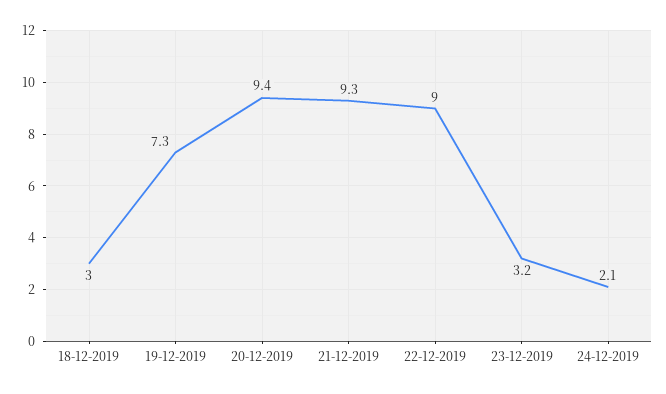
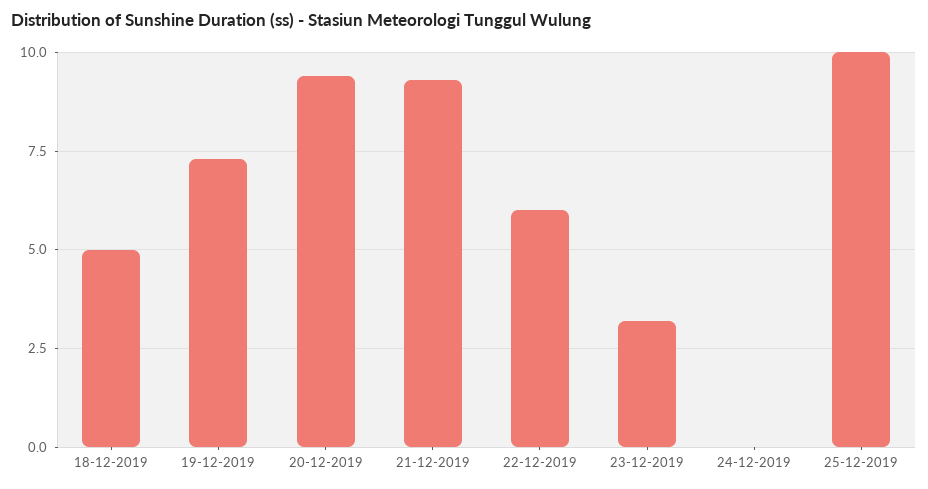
18-12-2019: 3 -> 5
22-12-2019: 9 -> 6
24-12-2019: 2.1 -> 0
25-12-2019: none -> 10

